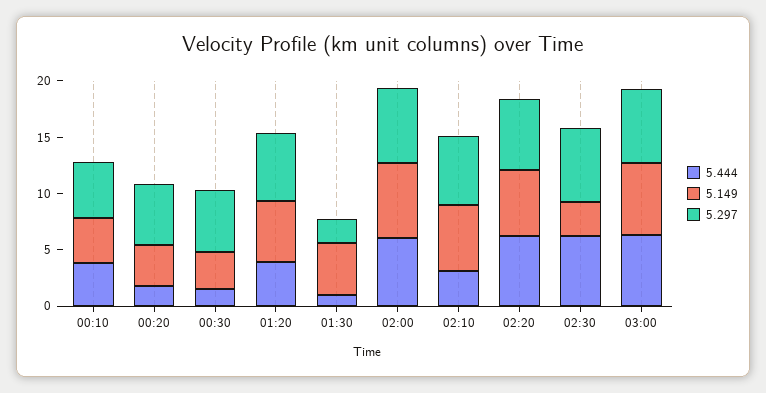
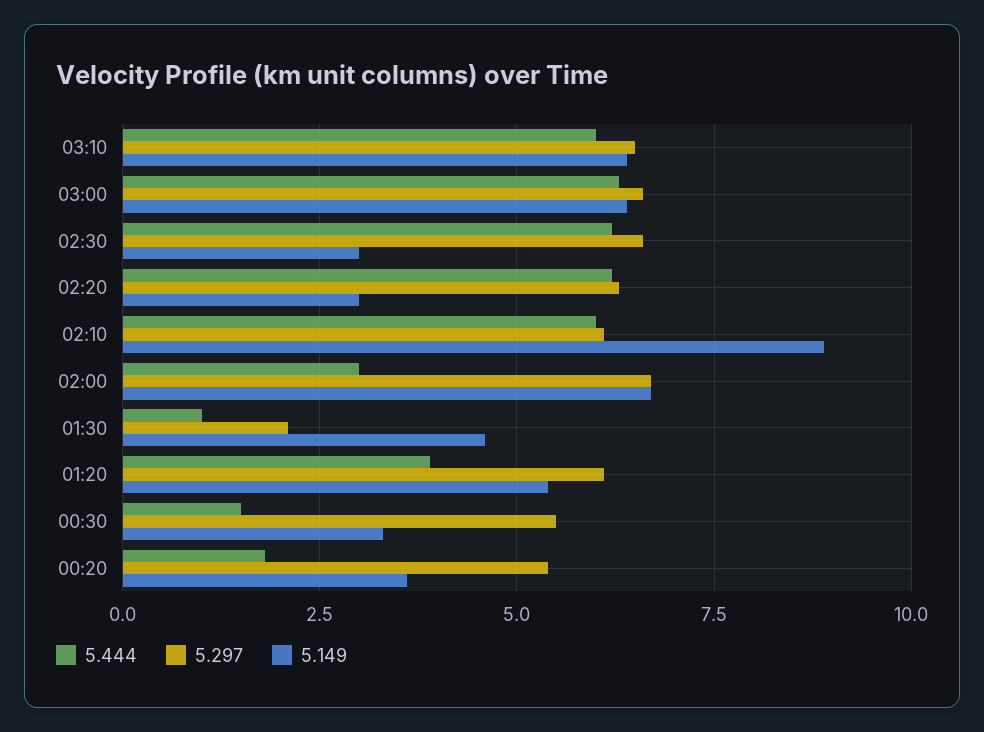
5.444, 00:10: 4 -> none
5.149, 00:10: 4 -> none
5.297, 00:10: 5 -> none
5.444, 02:00: 6 -> 3
5.444, 02:10: 3 -> 6
5.149, 02:10: 6 -> 9
5.149, 02:20: 6 -> 3
5.444, 03:10: none -> 6
5.297, 03:10: none -> 6.5
5.149, 03:10: none -> 6.5

